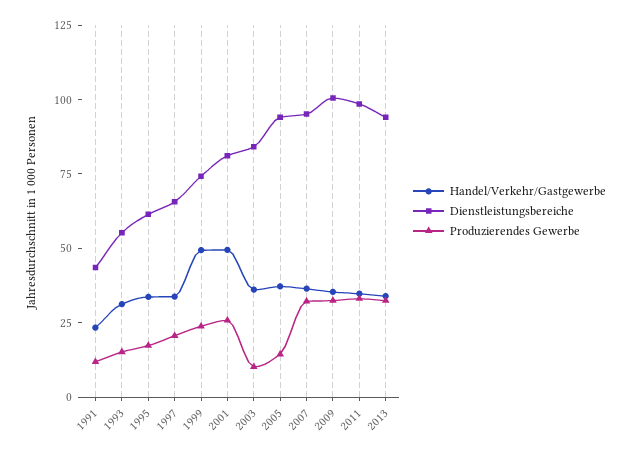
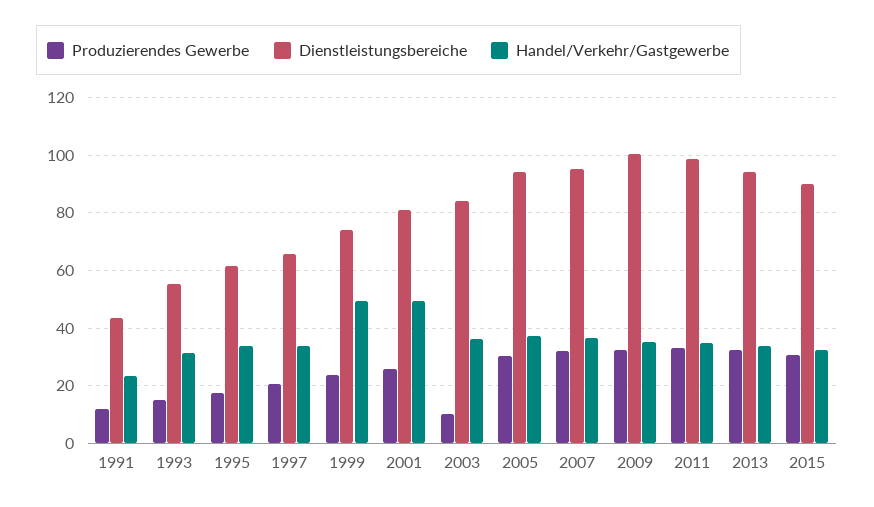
Produzierendes Gewerbe, 2005: 15 -> 30
Produzierendes Gewerbe, 2015: none -> 30
Dienstleistungsbereiche, 2015: none -> 90
Handel/Verkehr/Gastgewerbe, 2015: none -> 32.5

